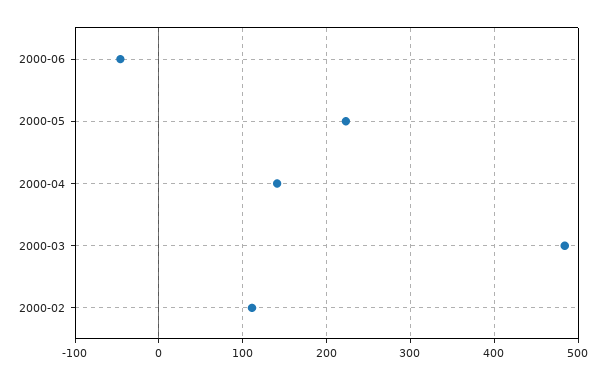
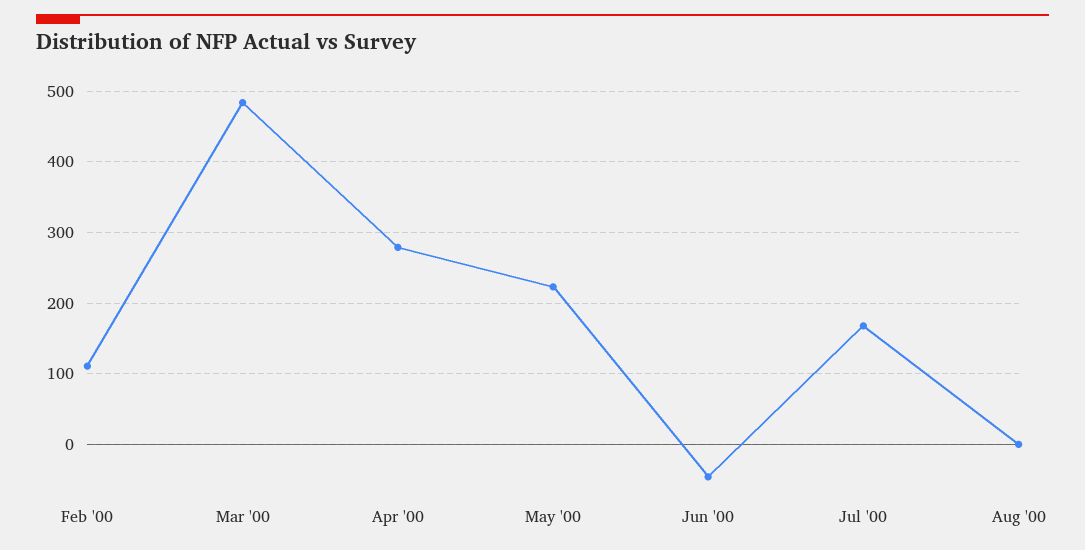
2000-04: 140 -> 280
Jul '00: none -> 170
Aug '00: none -> 0

